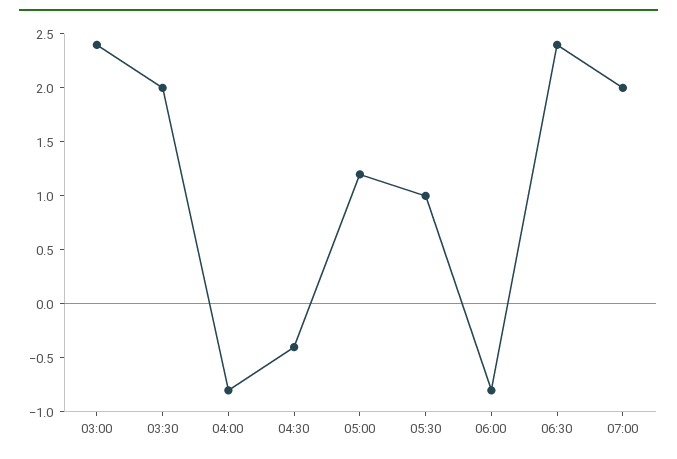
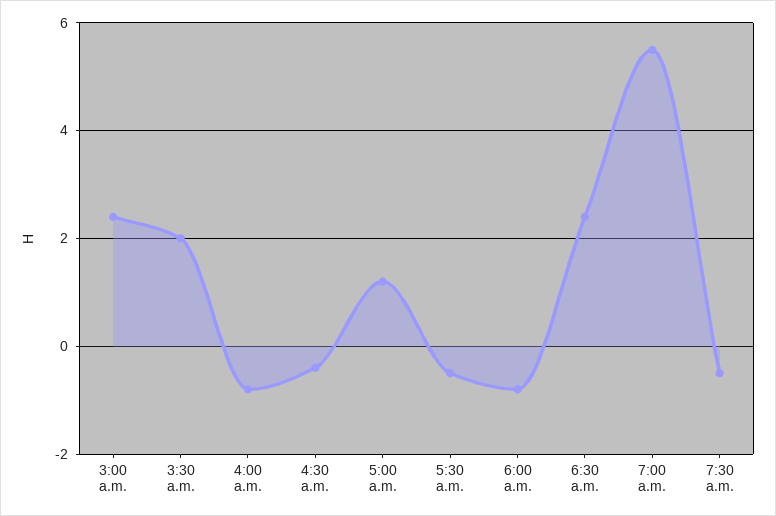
05:30: 1 -> -0.5
07:00: 2 -> 5.5
7:30 a.m.: none -> -0.5

